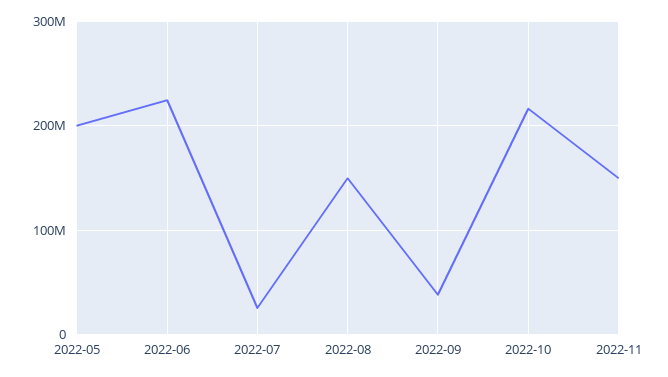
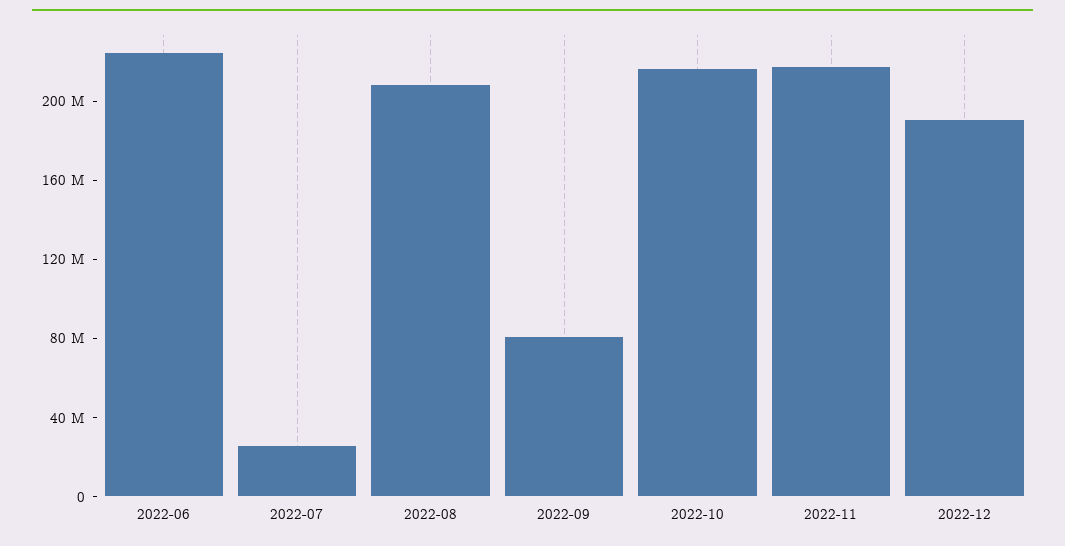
2022-05: 200000000 -> none
2022-08: 150000000 -> 210000000
2022-09: 40000000 -> 80000000
2022-11: 150000000 -> 220000000
2022-12: none -> 190000000

